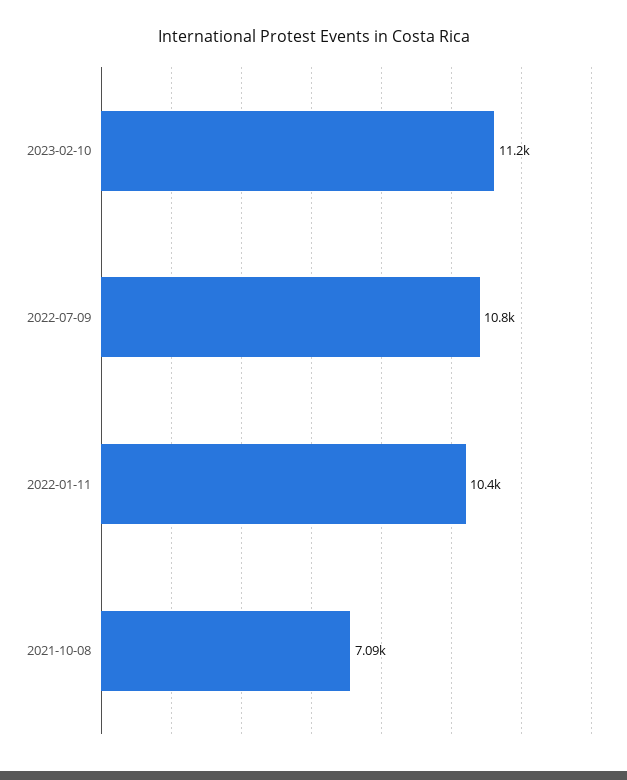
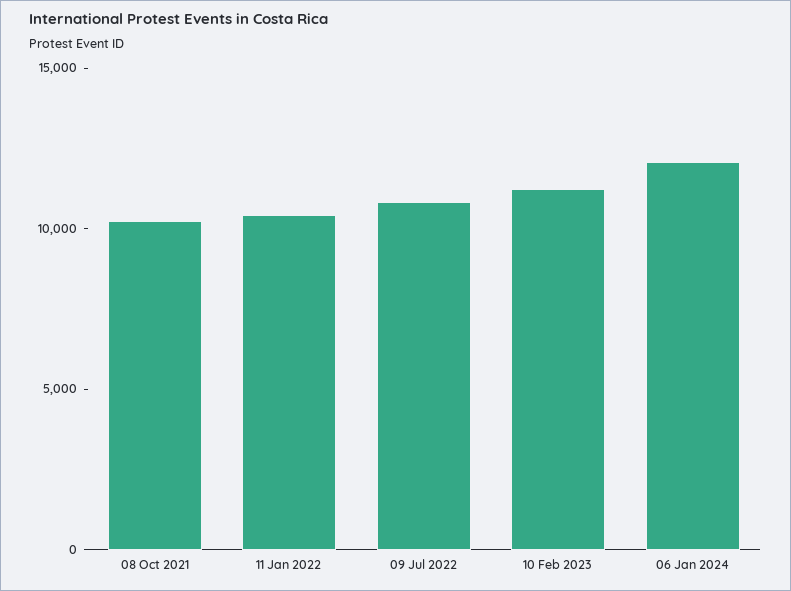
2021-10-08: 7090 -> 10000
06 Jan 2024: none -> 12000

